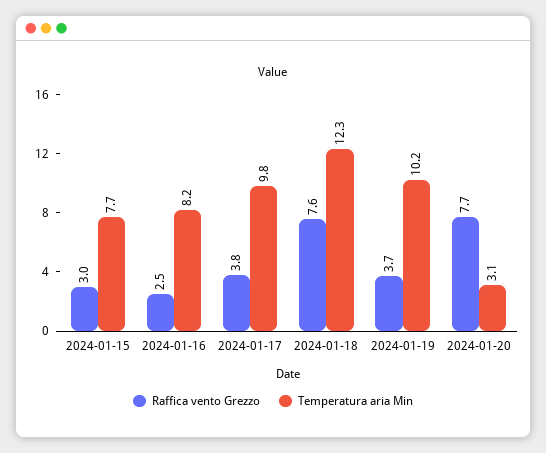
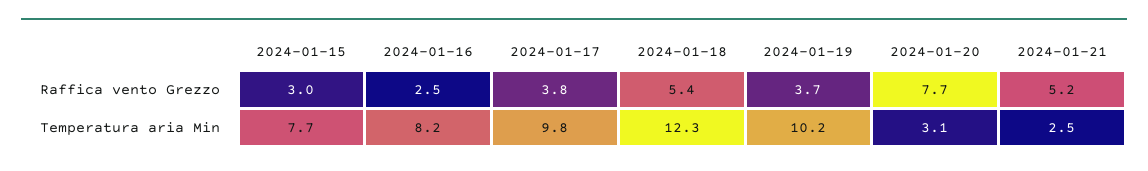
Raffica vento Grezzo, 2024-01-18: 7.6 -> 5.4
Raffica vento Grezzo, 2024-01-21: none -> 5.2
Temperatura aria Min, 2024-01-21: none -> 2.5

